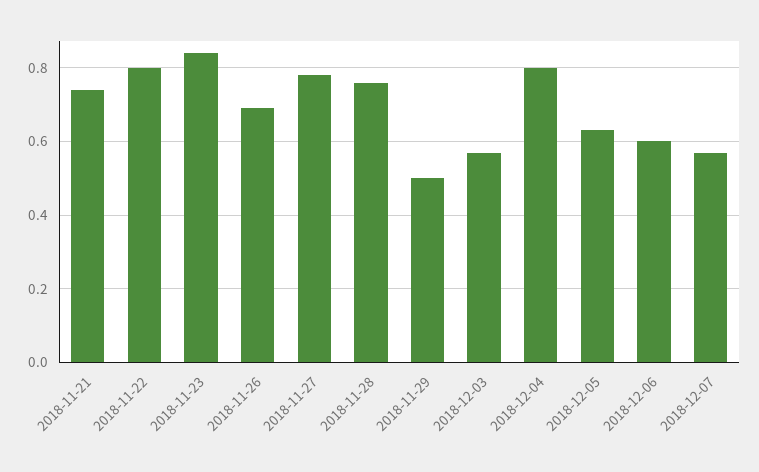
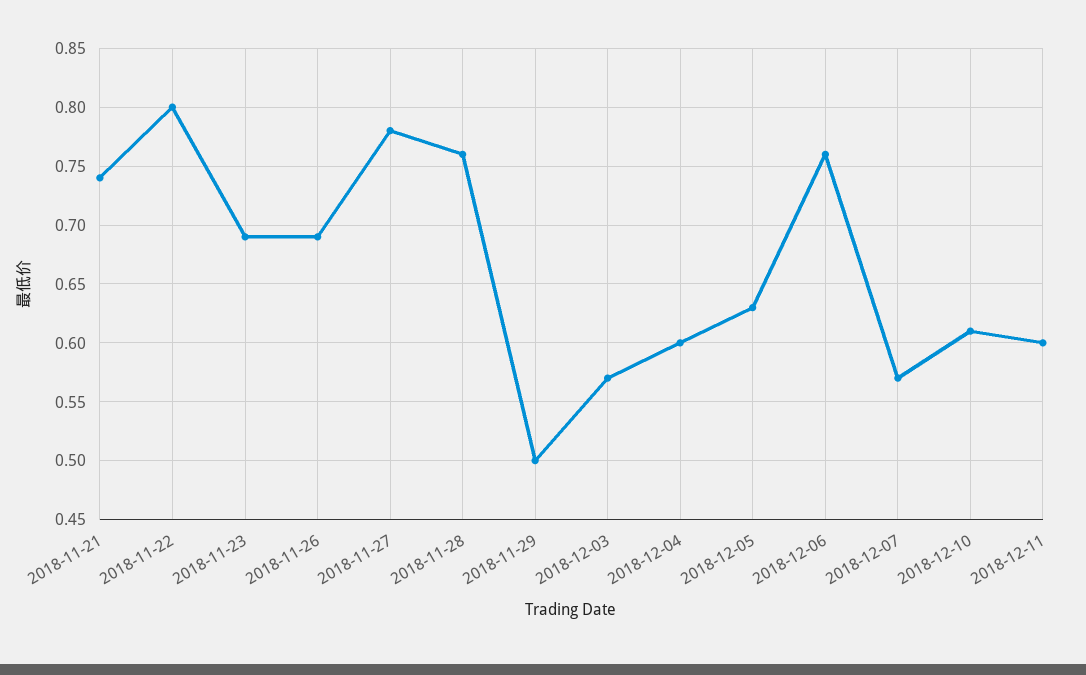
2018-11-23: 0.85 -> 0.69
2018-12-04: 0.8 -> 0.6
2018-12-06: 0.6 -> 0.76
2018-12-10: none -> 0.61
2018-12-11: none -> 0.6

